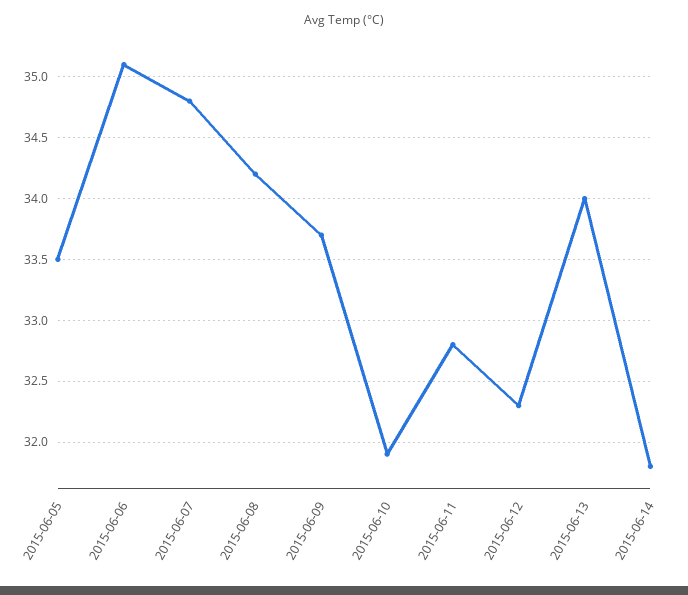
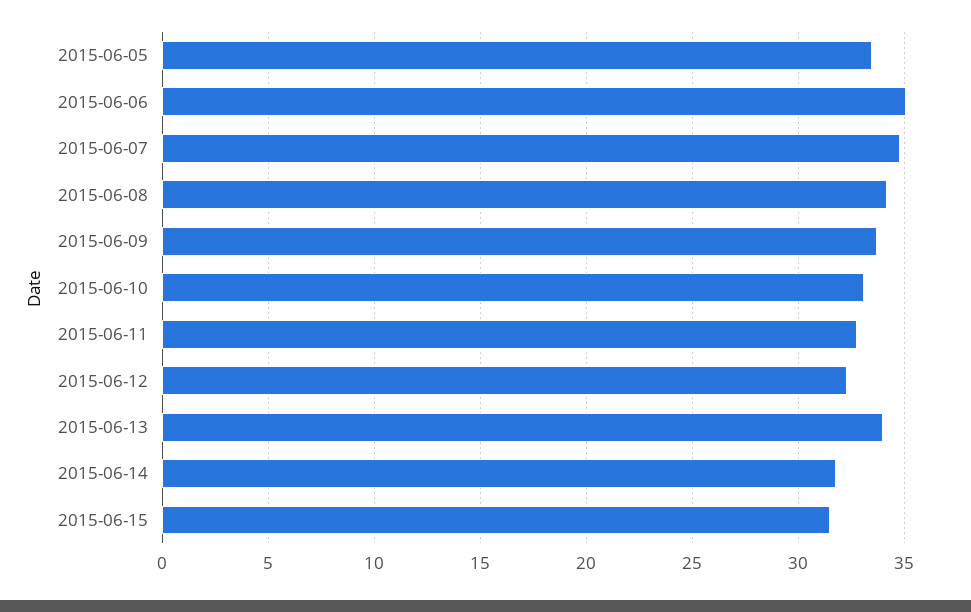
2015-06-10: 31.9 -> 33
2015-06-15: none -> 31.5

